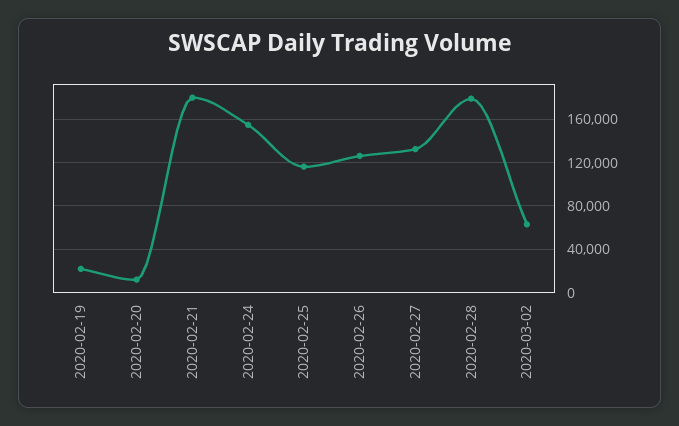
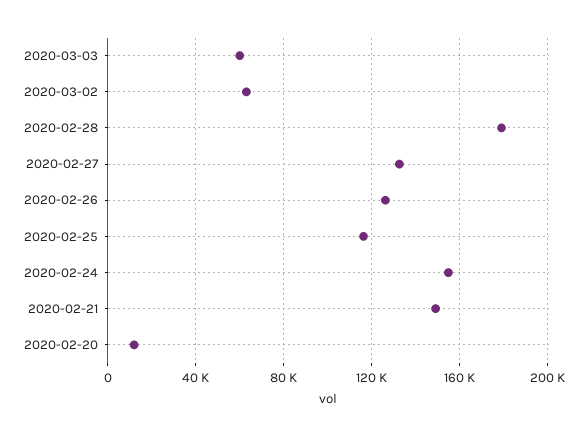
2020-02-19: 20000 -> none
2020-02-21: 180000 -> 150000
2020-03-03: none -> 60000

